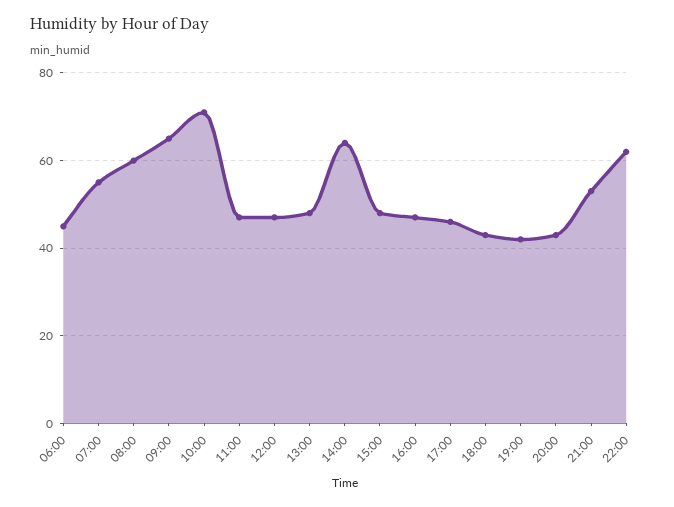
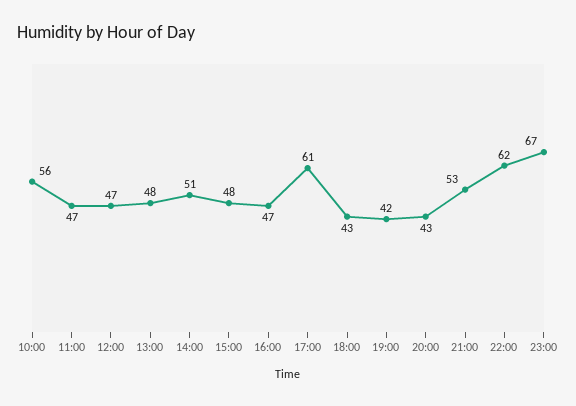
06:00: 45 -> none
07:00: 55 -> none
08:00: 60 -> none
09:00: 65 -> none
10:00: 70 -> 56
14:00: 65 -> 51
17:00: 45 -> 61
23:00: none -> 67

